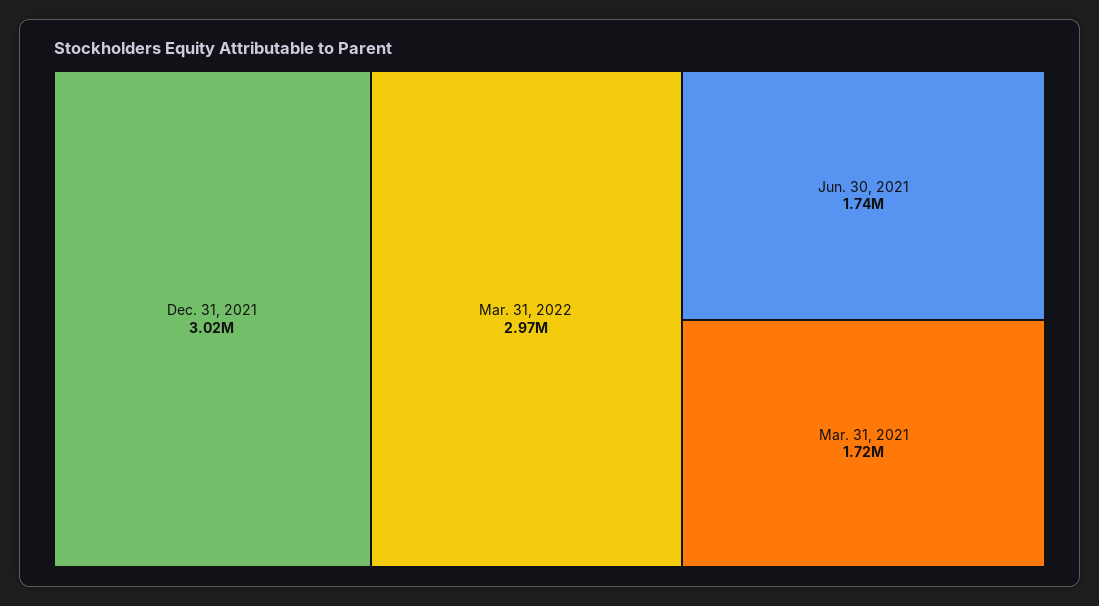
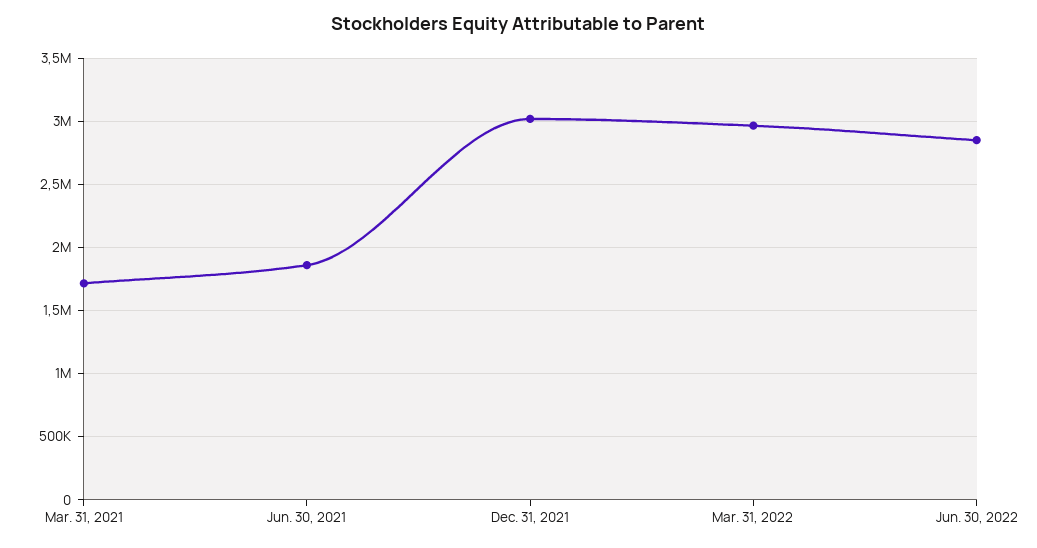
Jun. 30, 2021: 1740000 -> 1850000
Jun. 30, 2022: none -> 2850000

